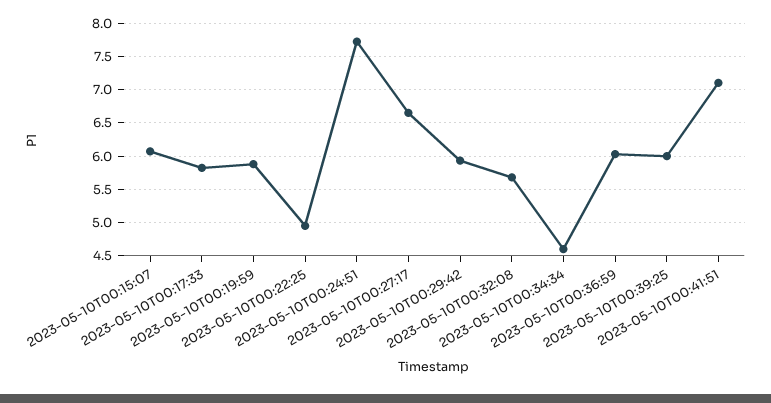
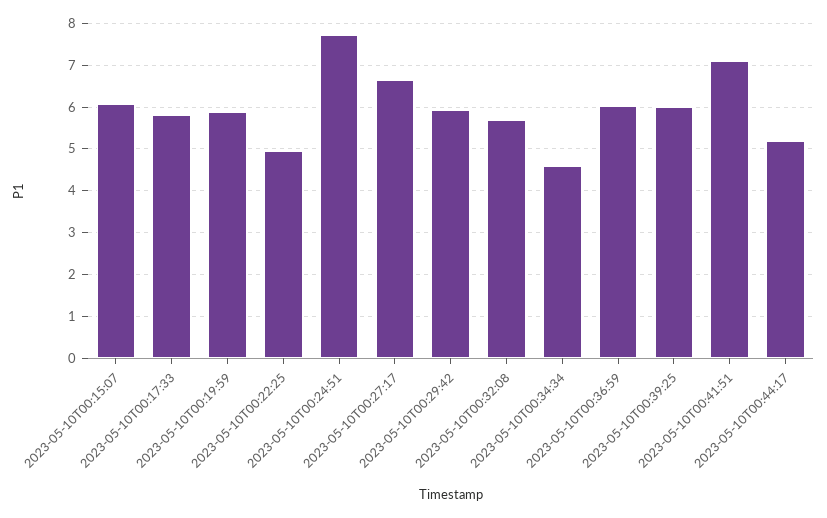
2023-05-10T00:44:17: none -> 5.2

